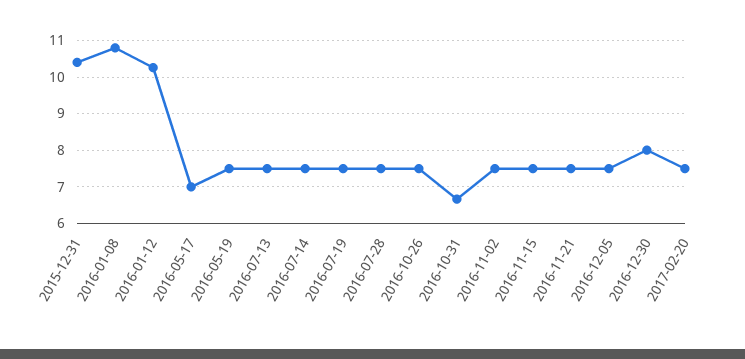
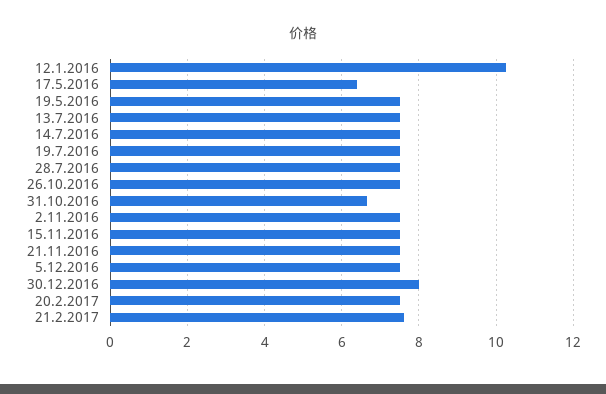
2015-12-31: 10.4 -> none
2016-01-08: 10.8 -> none
2016-05-17: 7 -> 6.4
21.2.2017: none -> 7.6

